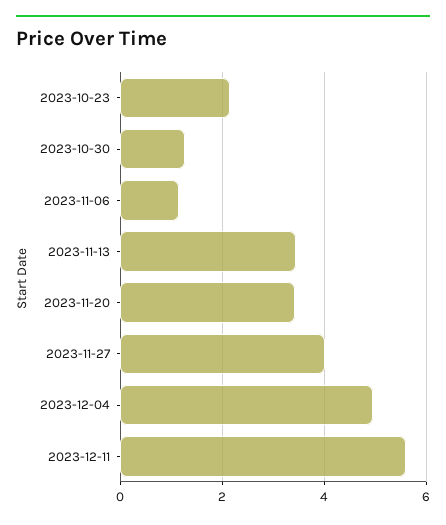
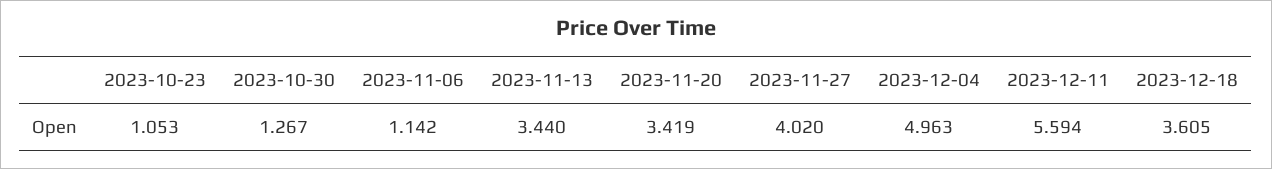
2023-10-23: 2.2 -> 1.053
2023-12-18: none -> 3.605

